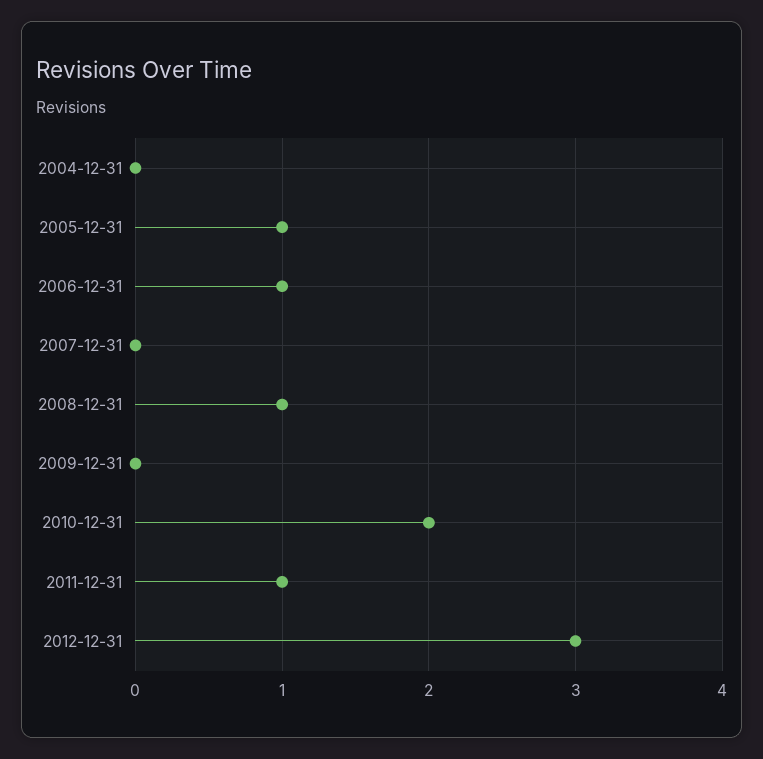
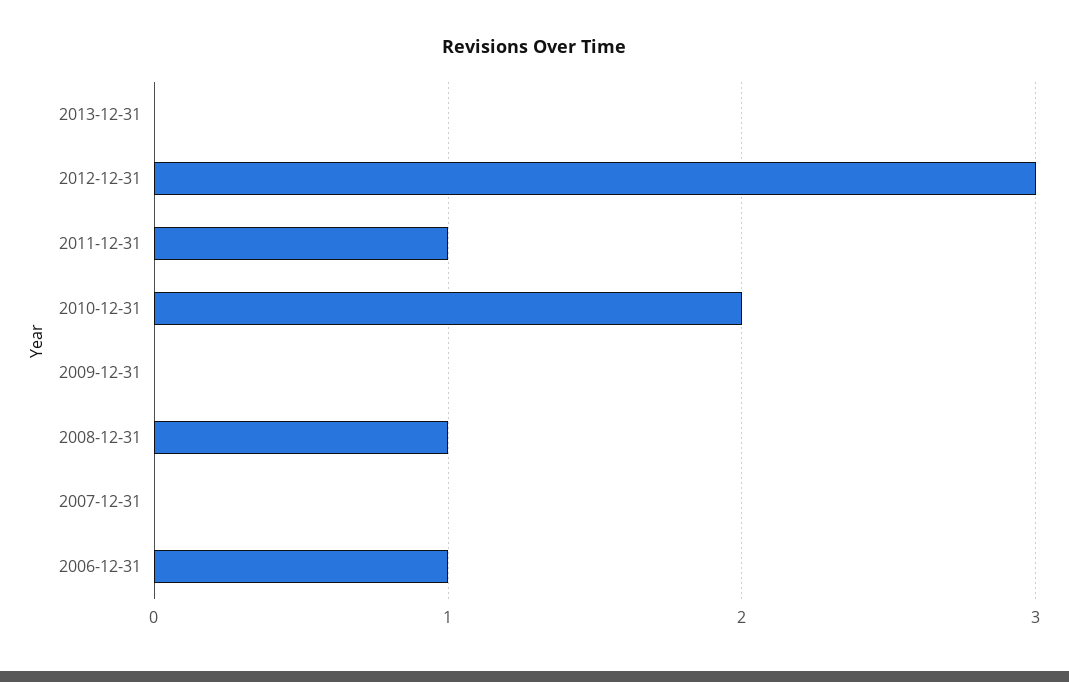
2004-12-31: 0 -> none
2005-12-31: 1 -> none
2013-12-31: none -> 0

